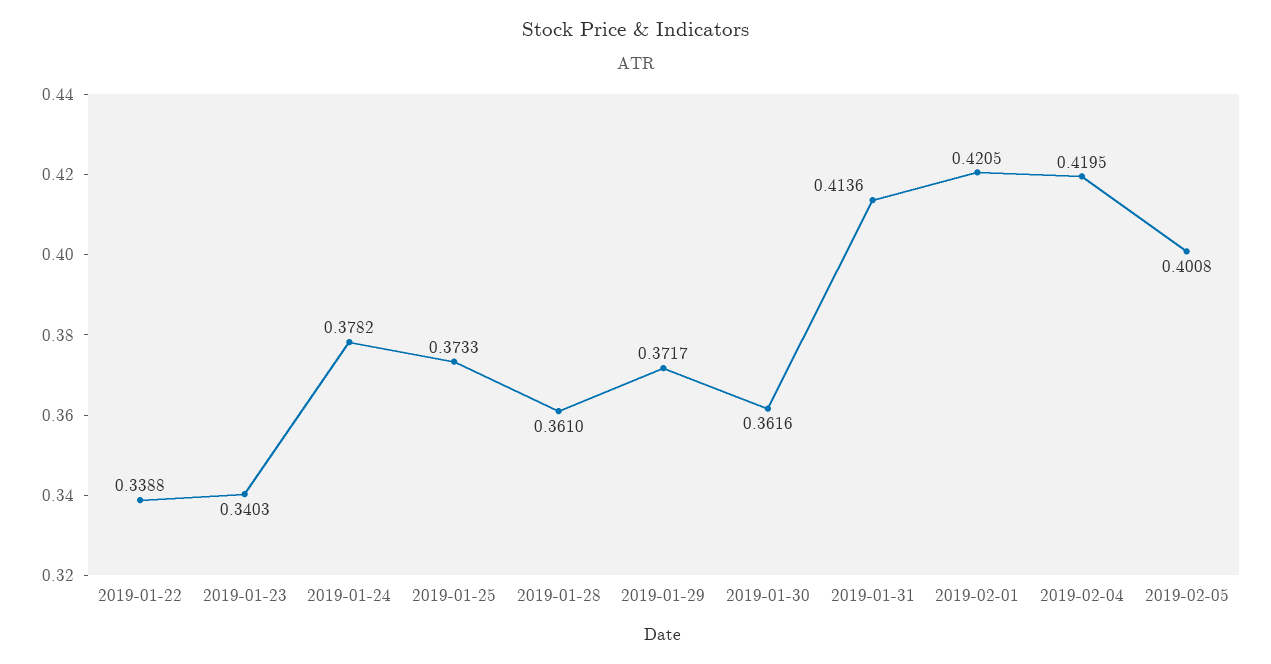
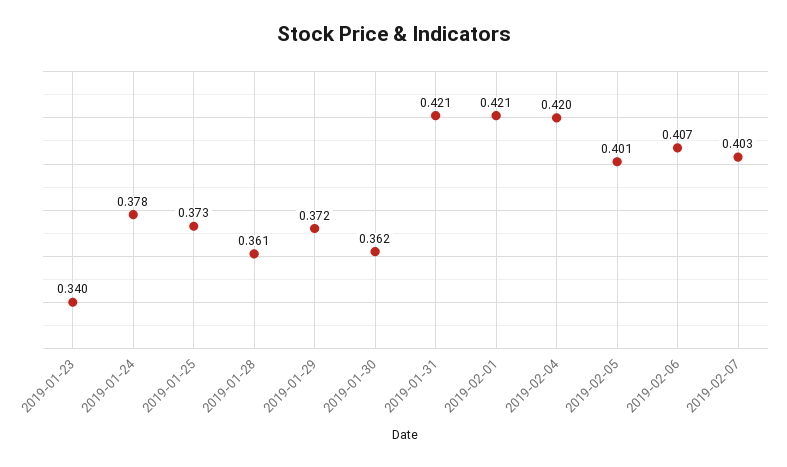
2019-01-22: 0.3388 -> none
2019-01-31: 0.4136 -> 0.421
2019-02-06: none -> 0.407
2019-02-07: none -> 0.403

